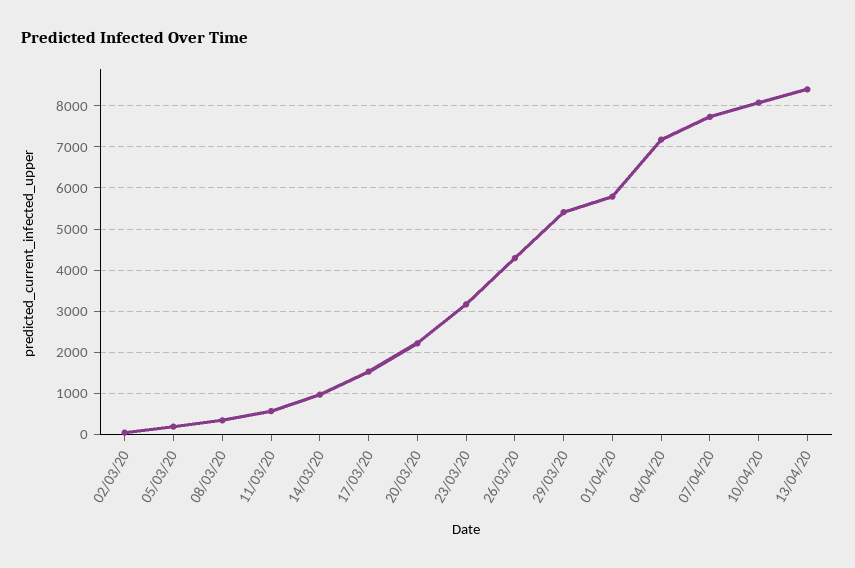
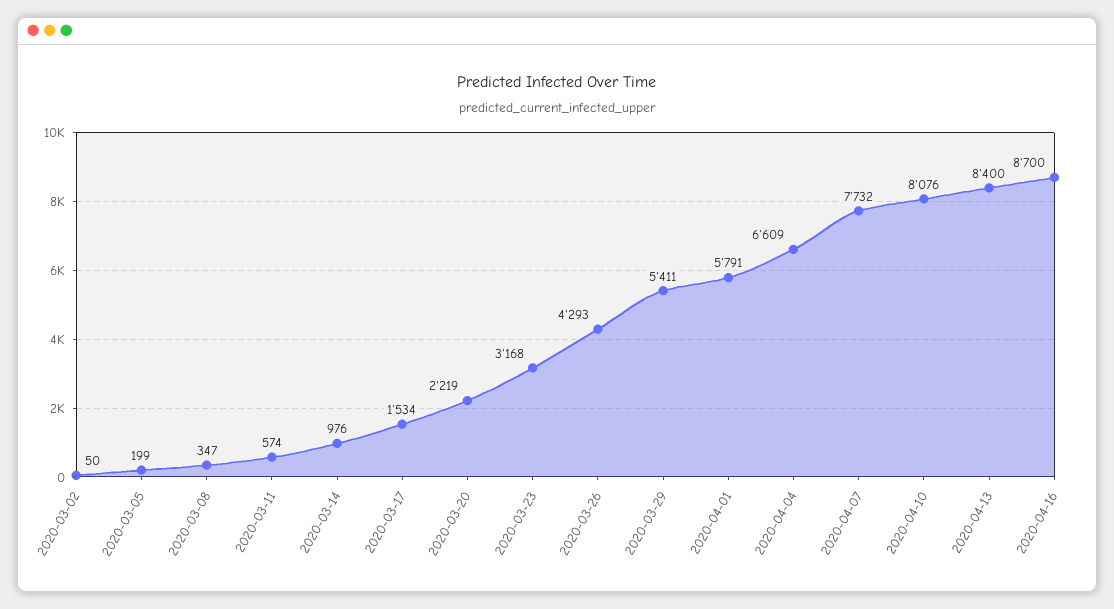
04/04/20: 7200 -> 6609
2020-04-16: none -> 8700

